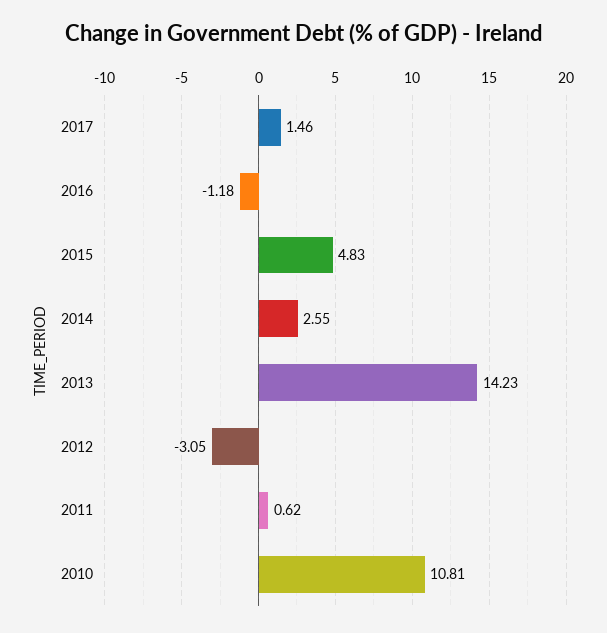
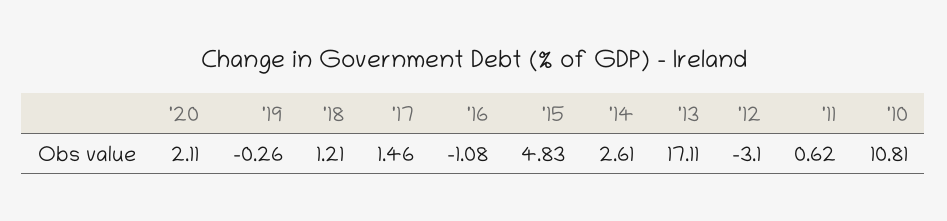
2016: -1.18 -> -1.08
2014: 2.55 -> 2.61
2013: 14.23 -> 17.11
2012: -3.05 -> -3.1
'20: none -> 2.11
'19: none -> -0.26
'18: none -> 1.21

